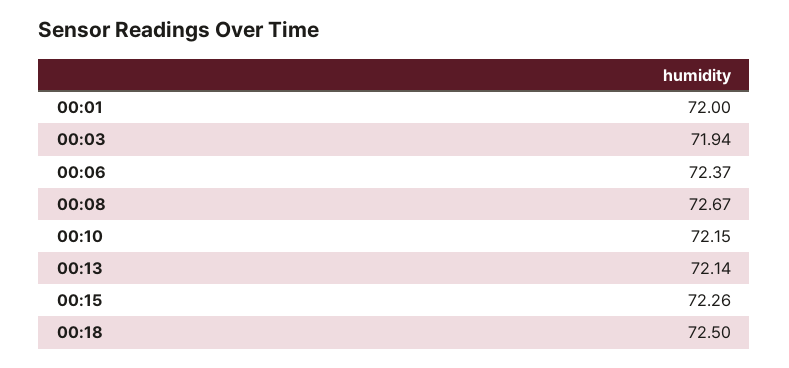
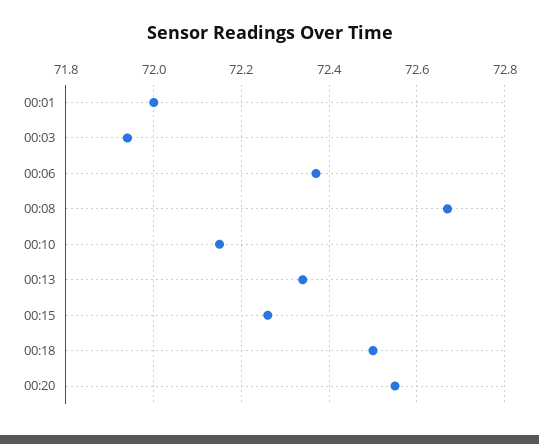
00:13: 72.14 -> 72.35
00:20: none -> 72.55

